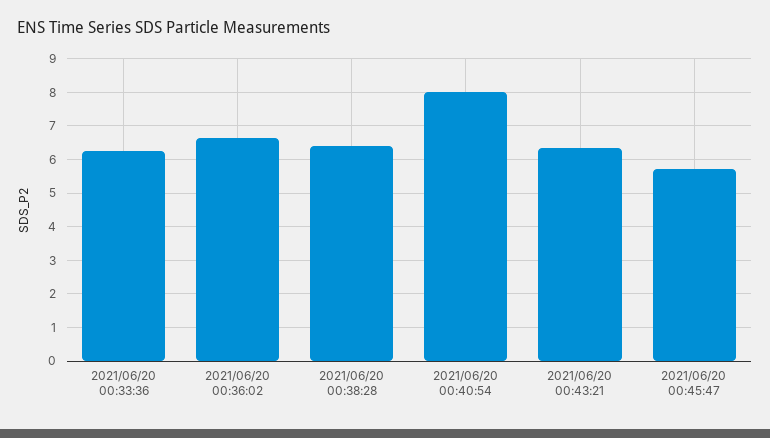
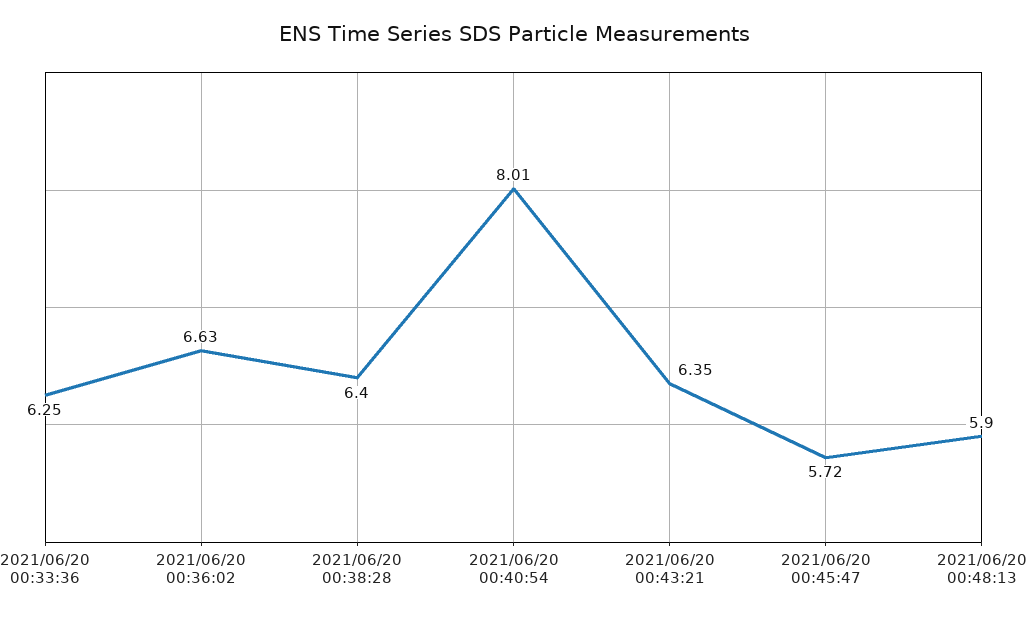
2021/06/20 00:48:13: none -> 5.9

